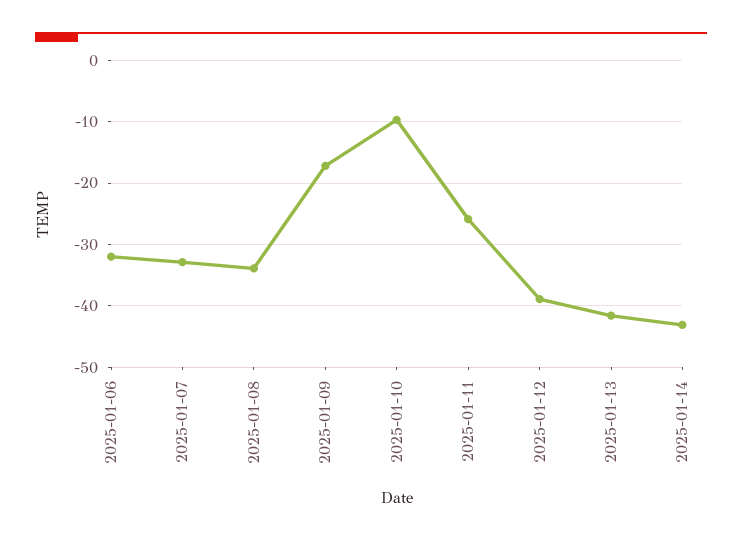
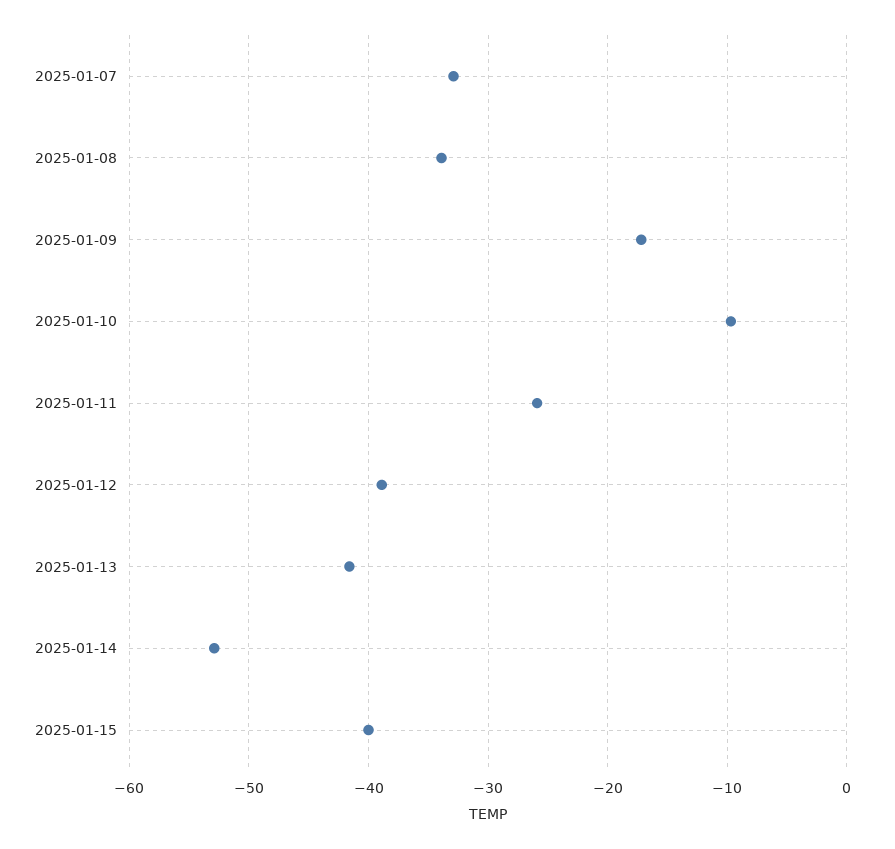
2025-01-06: -32 -> none
2025-01-14: -43 -> -53
2025-01-15: none -> -40

